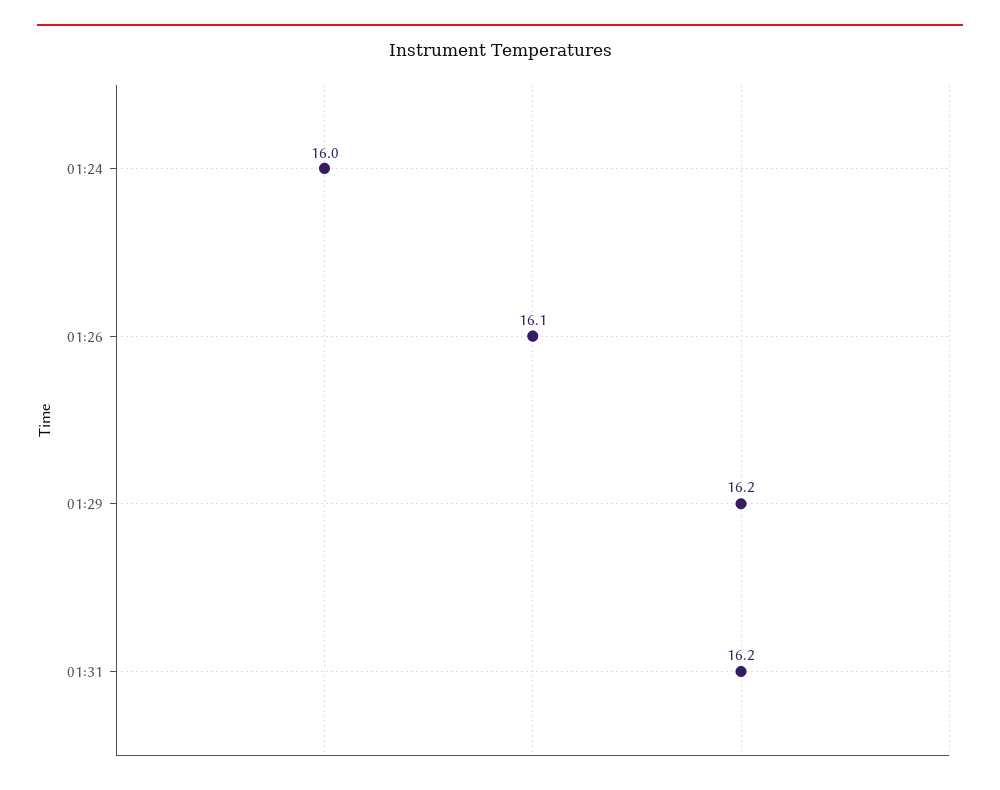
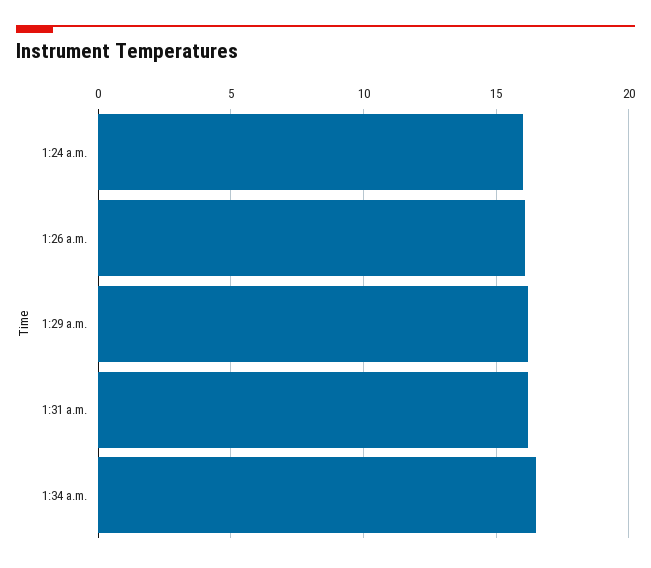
1:34 a.m.: none -> 16.5

